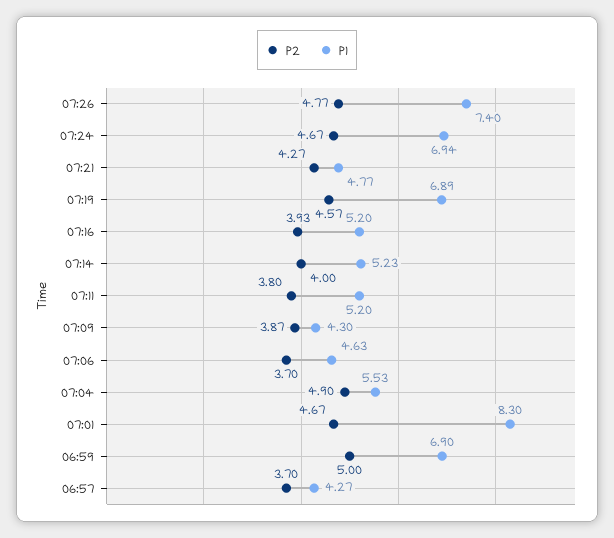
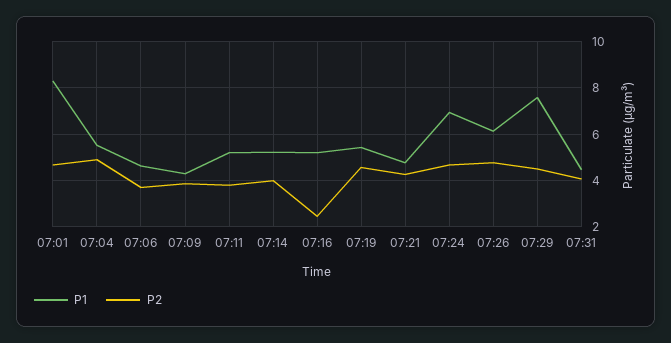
P1, 07:26: 7.4 -> 6
P1, 07:19: 6.89 -> 5.5
P2, 07:16: 3.93 -> 2.5
P2, 06:59: 5 -> none
P1, 06:59: 6.9 -> none
P2, 06:57: 3.7 -> none
P1, 06:57: 4.27 -> none
P1, 07:29: none -> 7.5
P2, 07:29: none -> 4.5
P1, 07:31: none -> 4.5
P2, 07:31: none -> 4

